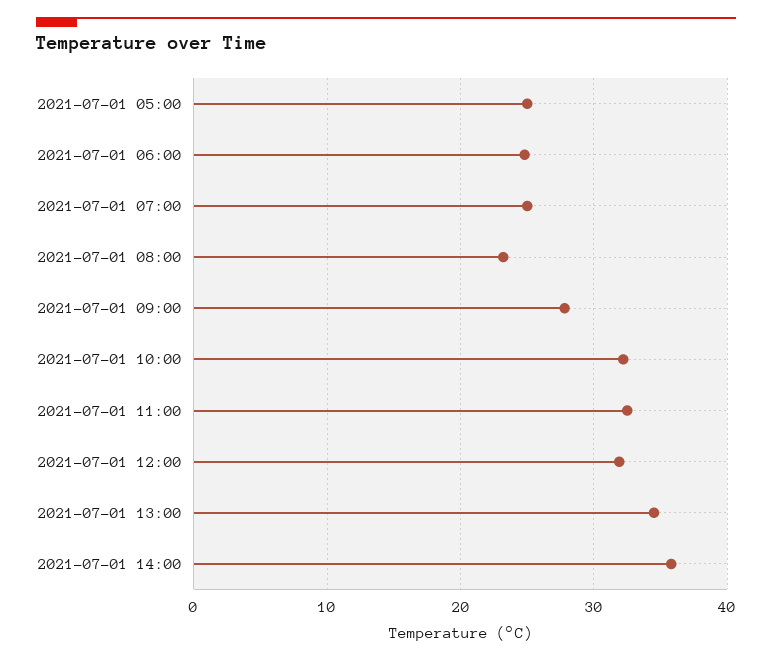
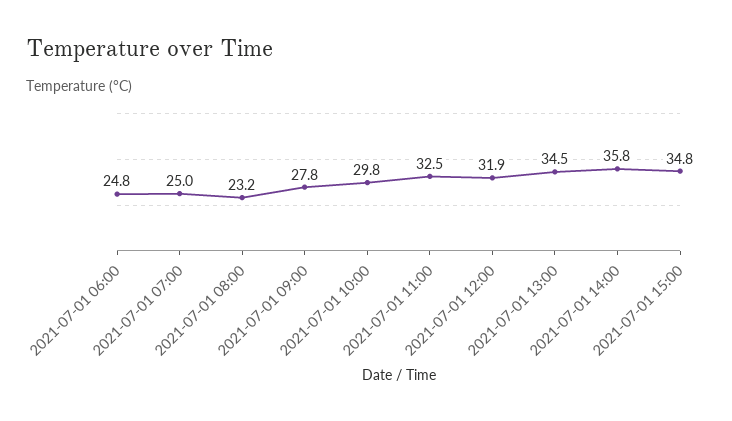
2021-07-01 05:00: 25 -> none
2021-07-01 10:00: 32 -> 29.8
2021-07-01 15:00: none -> 34.8

